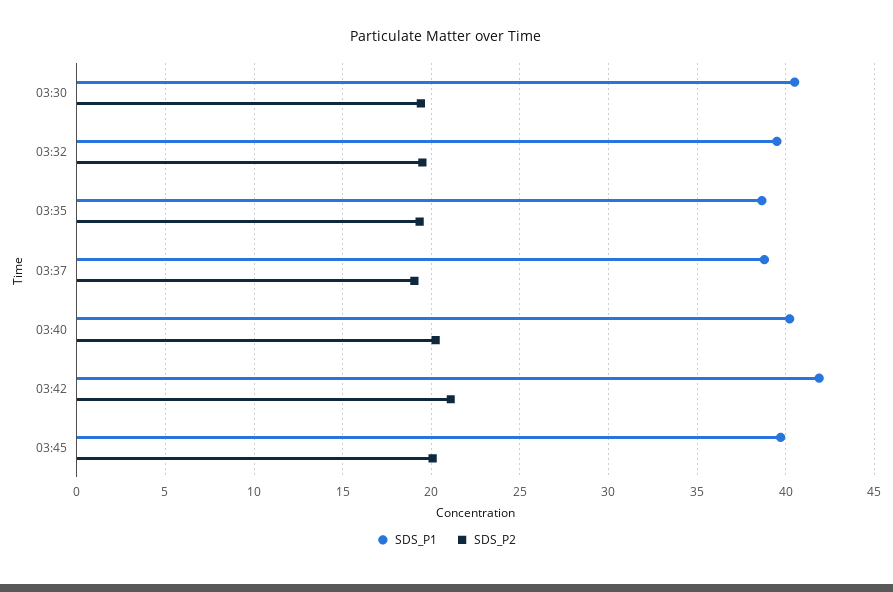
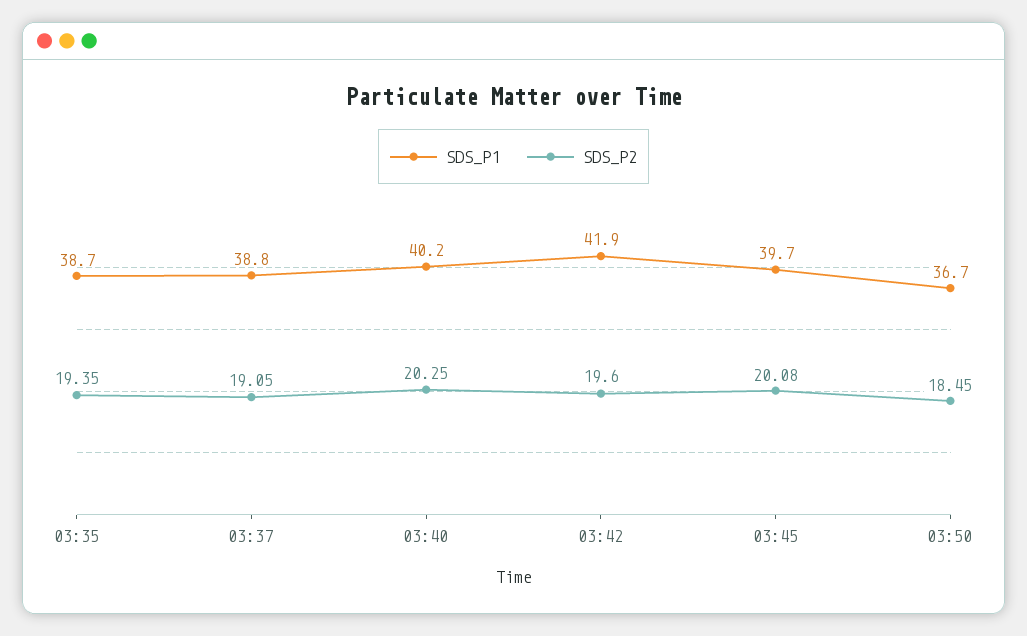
SDS_P1, 03:30: 40.5 -> none
SDS_P2, 03:30: 19.5 -> none
SDS_P1, 03:32: 39.5 -> none
SDS_P2, 03:32: 19.5 -> none
SDS_P2, 03:42: 21 -> 19.6
SDS_P1, 03:50: none -> 36.7
SDS_P2, 03:50: none -> 18.45

